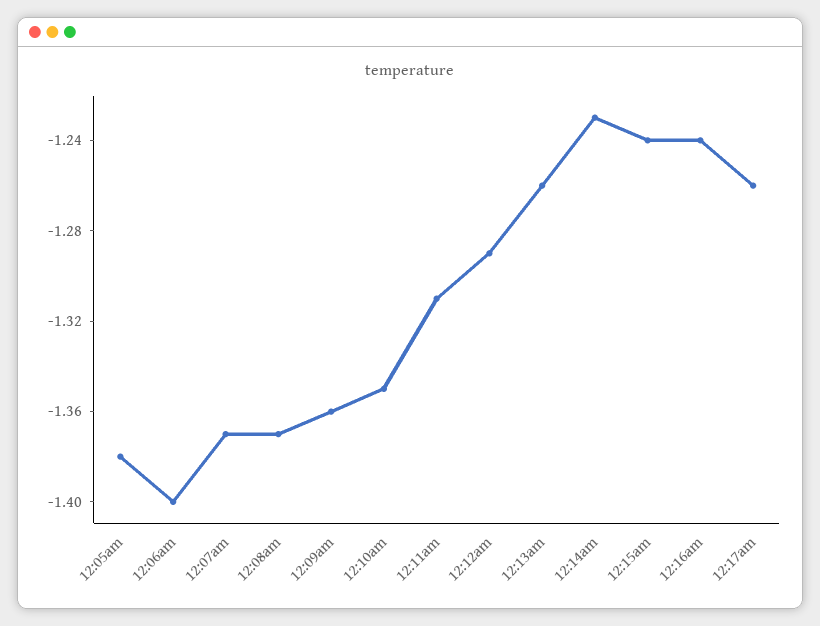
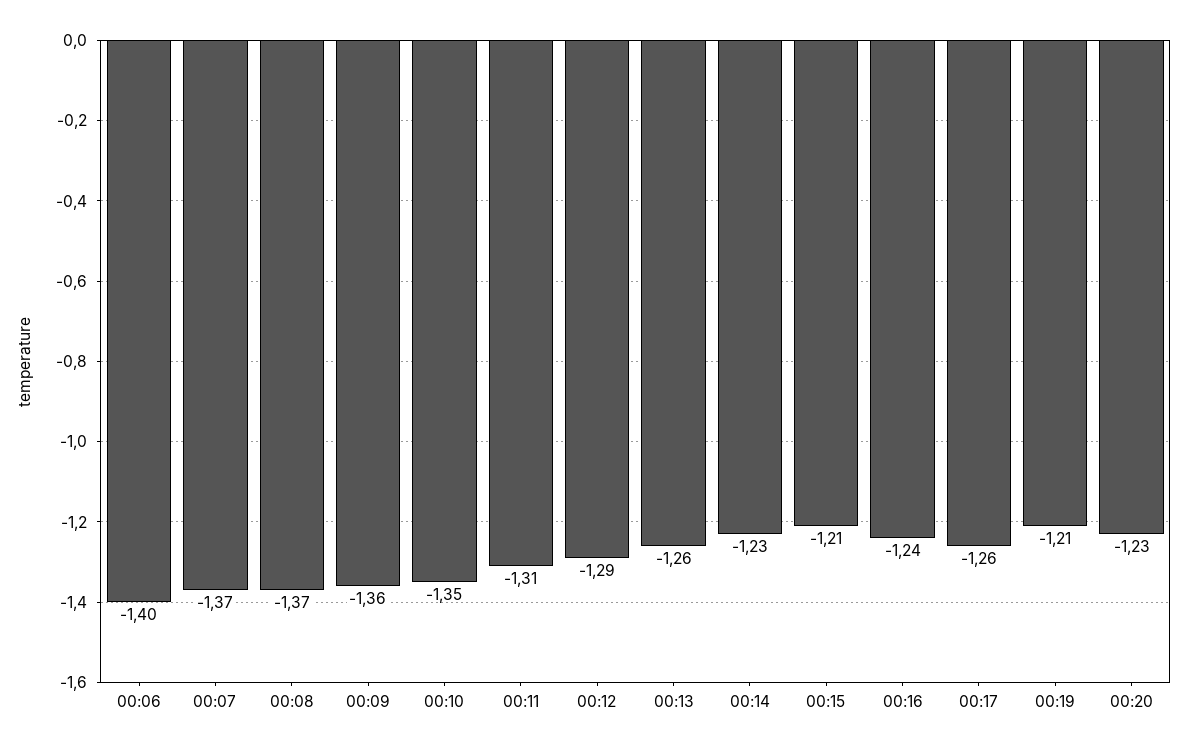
12:05am: -1.38 -> none
12:15am: -1.24 -> -1.21
00:19: none -> -1.21
00:20: none -> -1.23

